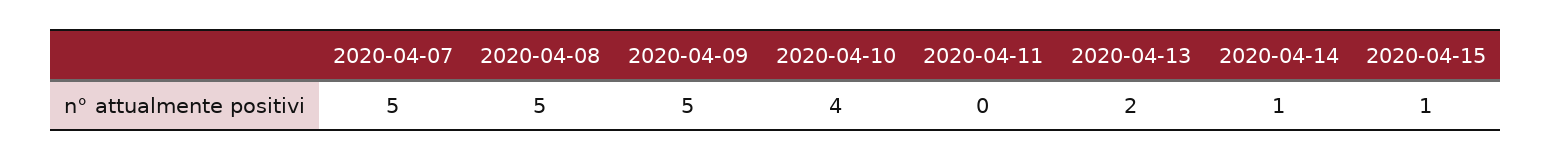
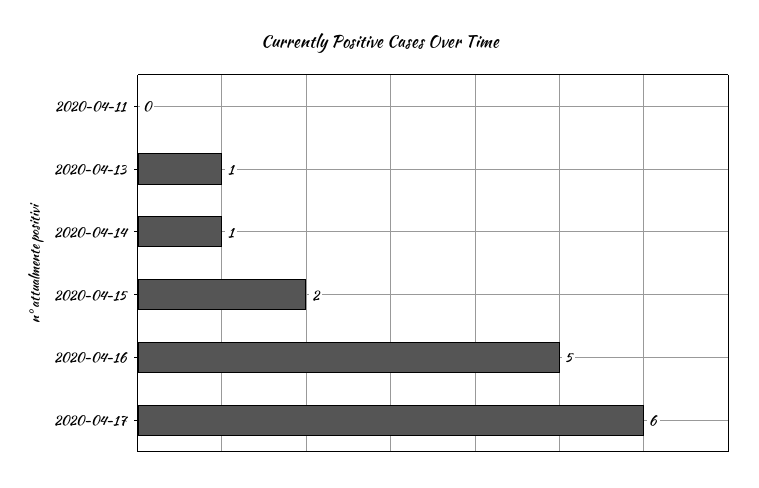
2020-04-07: 5 -> none
2020-04-08: 5 -> none
2020-04-09: 5 -> none
2020-04-10: 4 -> none
2020-04-13: 2 -> 1
2020-04-15: 1 -> 2
2020-04-16: none -> 5
2020-04-17: none -> 6

